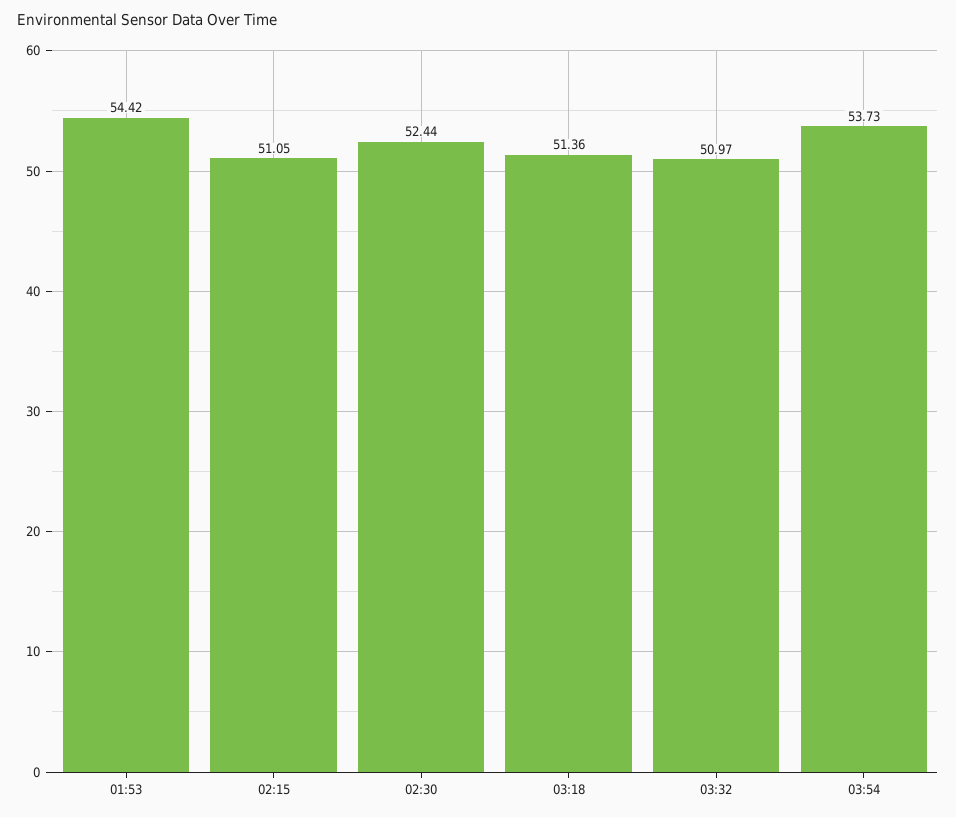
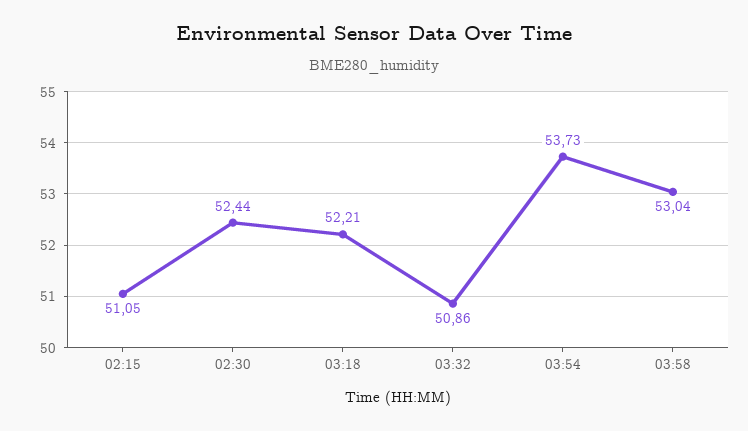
01:53: 54.42 -> none
03:18: 51.36 -> 52.21
03:32: 50.97 -> 50.86
03:58: none -> 53.04

